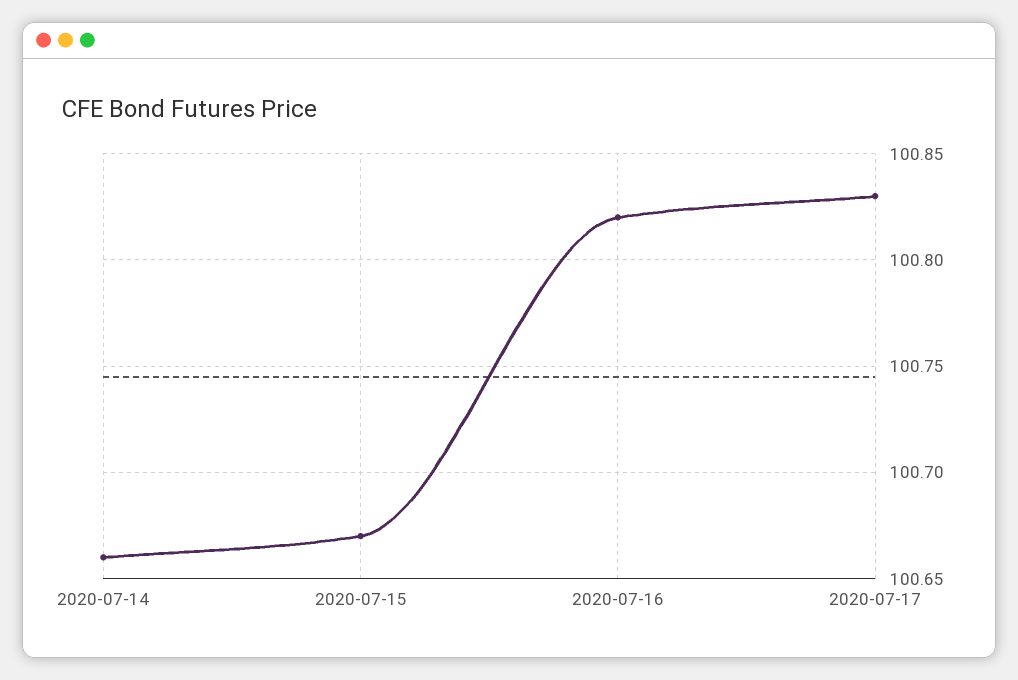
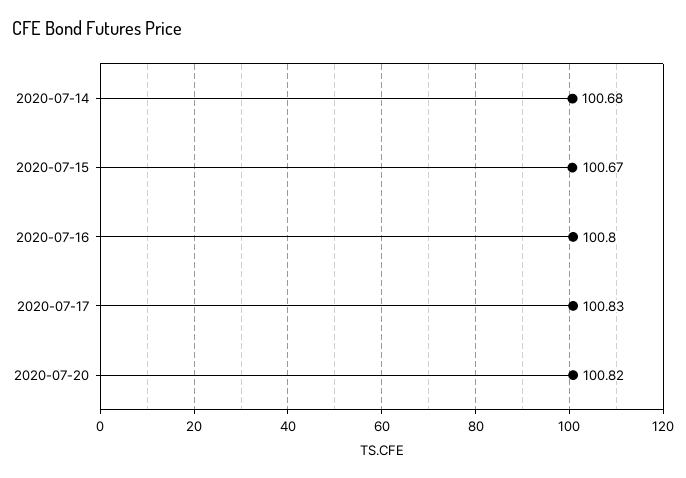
2020-07-14: 100.66 -> 100.68
2020-07-16: 100.82 -> 100.8
2020-07-20: none -> 100.82

